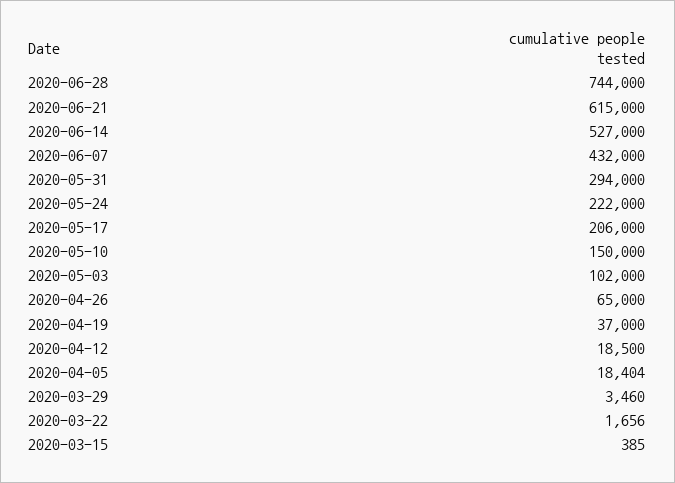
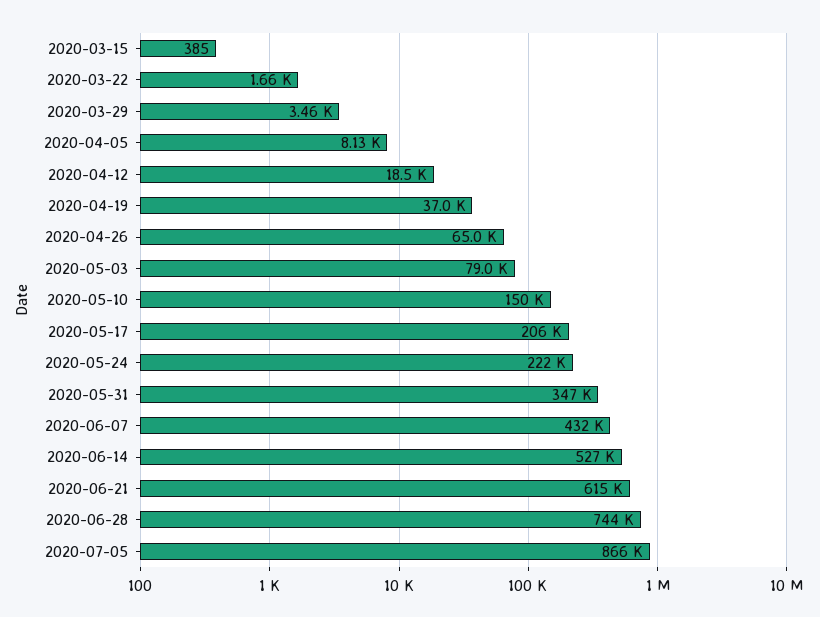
2020-05-31: 294000 -> 347000
2020-05-03: 102000 -> 79000
2020-04-05: 18404 -> 8130
2020-07-05: none -> 866000

